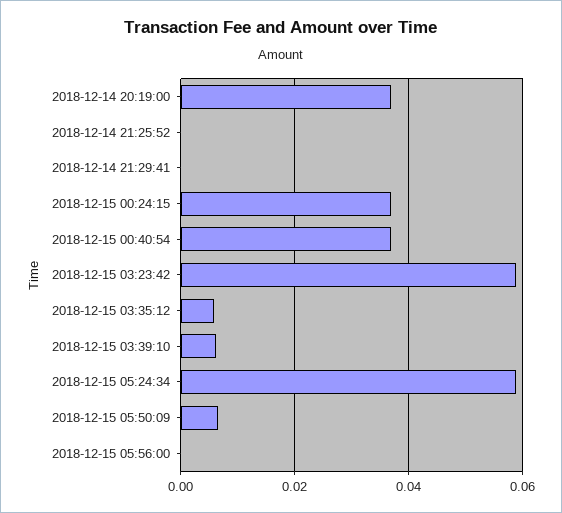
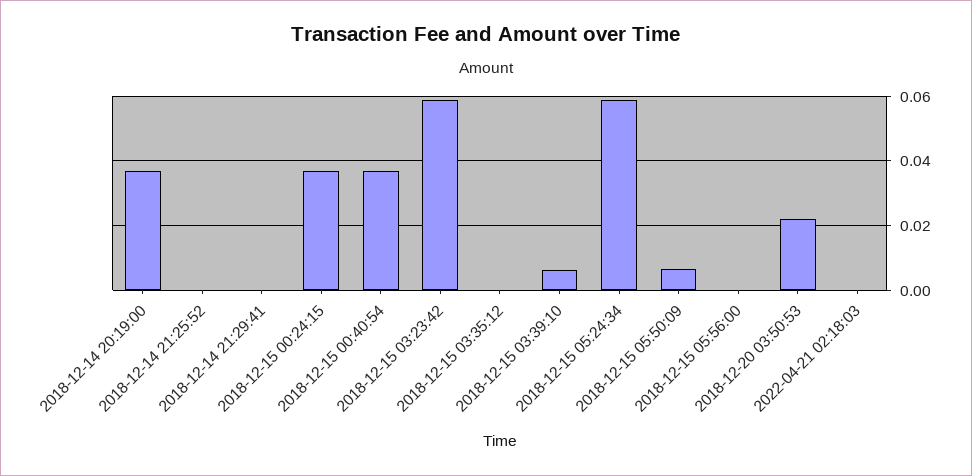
2018-12-15 03:35:12: 0.006 -> 0
2018-12-20 03:50:53: none -> 0.022
2022-04-21 02:18:03: none -> 0

